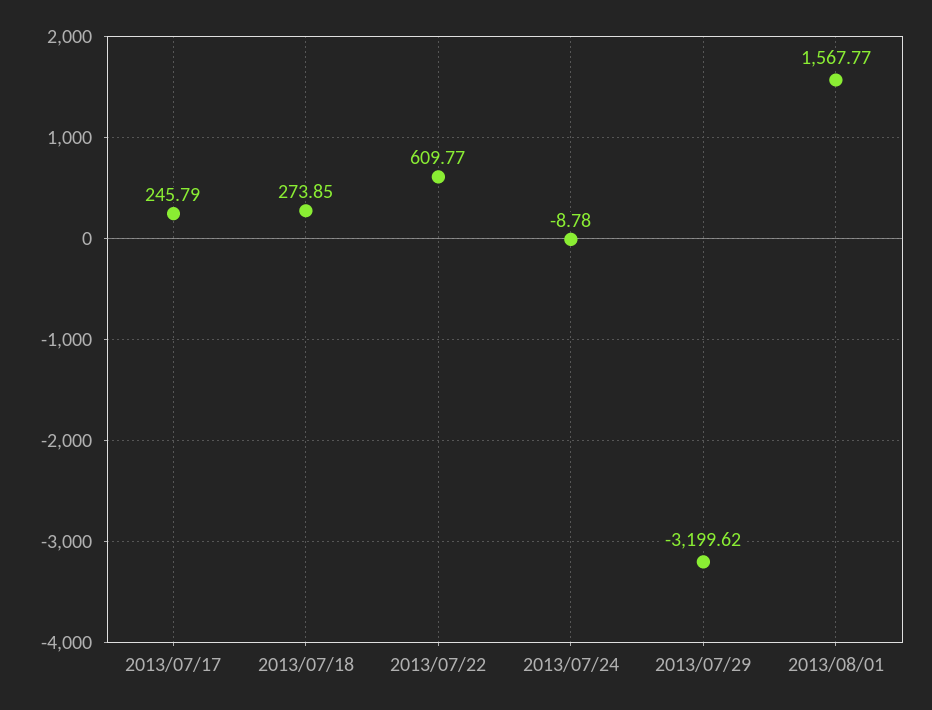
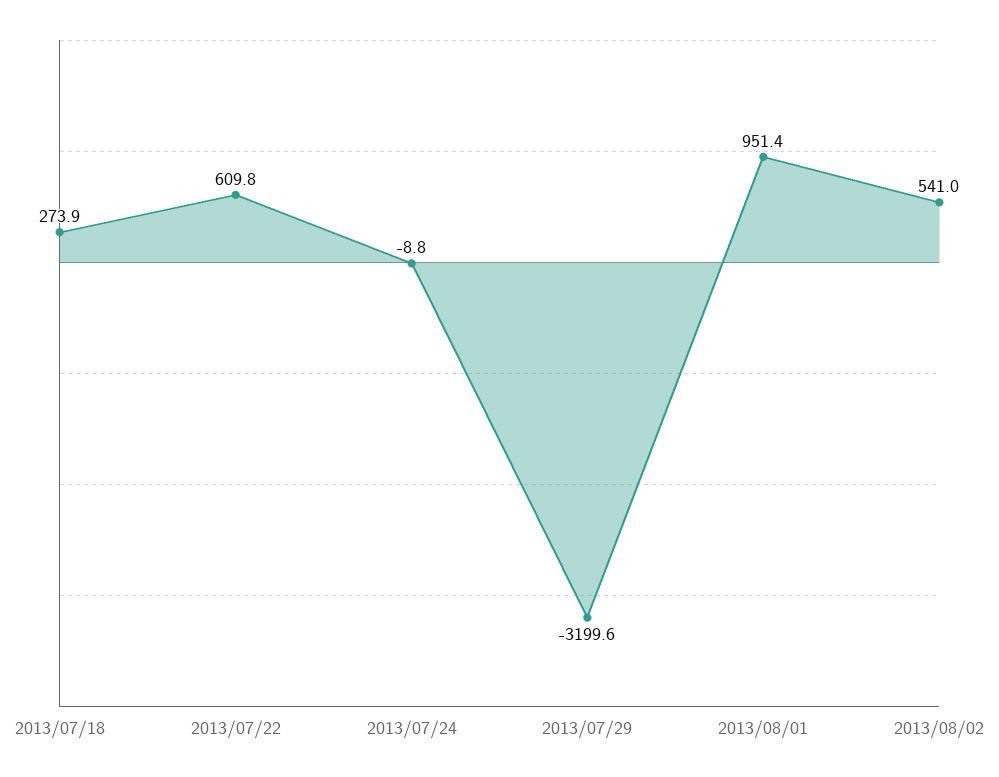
2013/07/17: 245.79 -> none
2013/08/01: 1567.77 -> 951.4
2013/08/02: none -> 541

